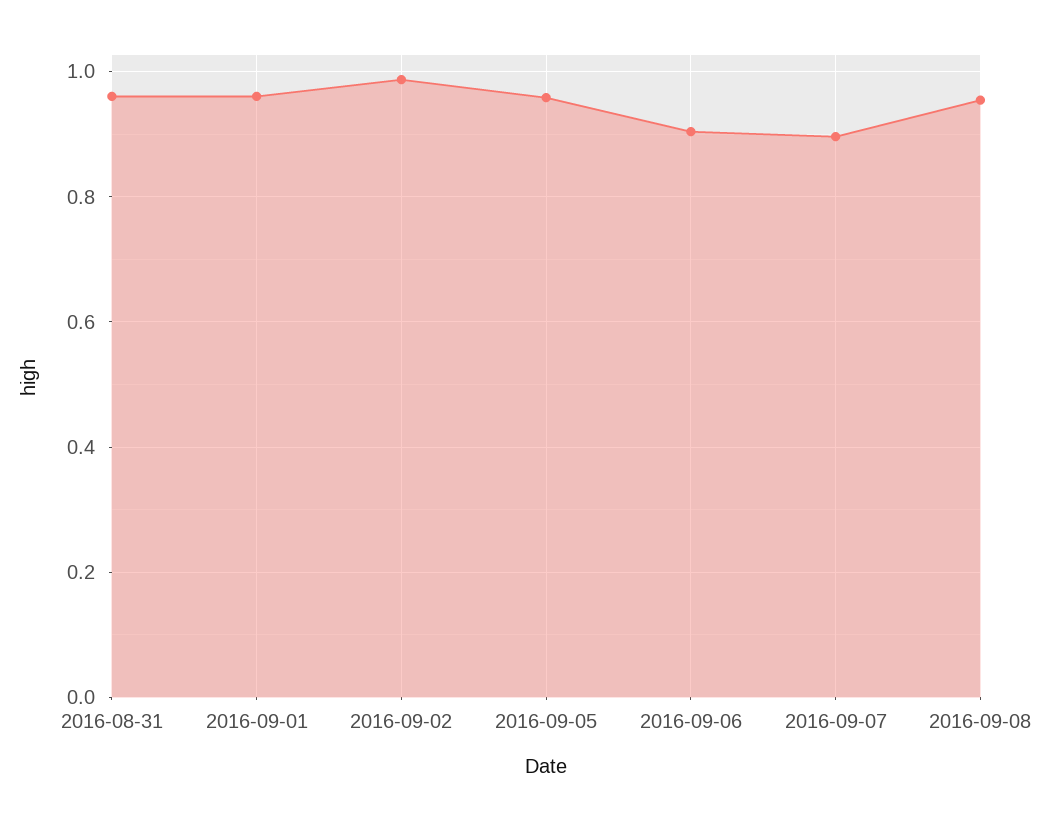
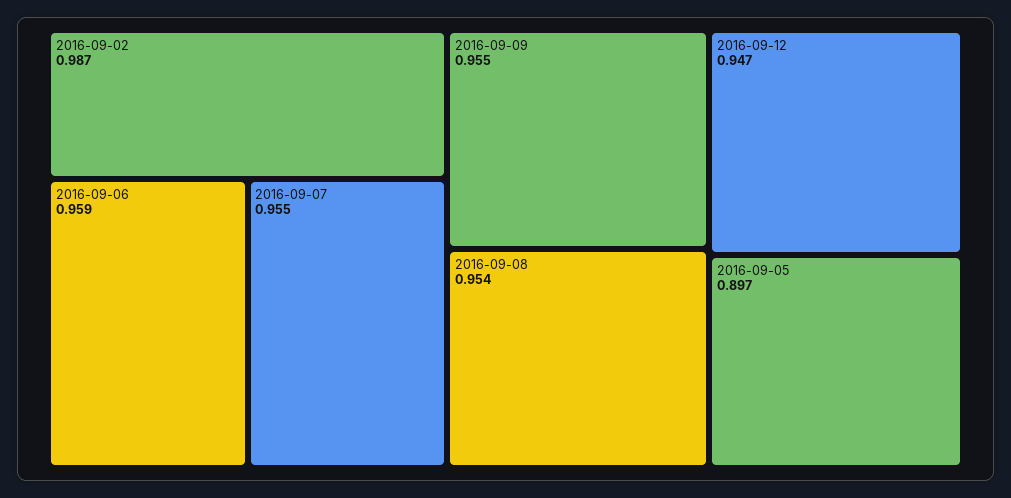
2016-08-31: 0.96 -> none
2016-09-01: 0.96 -> none
2016-09-05: 0.96 -> 0.897
2016-09-06: 0.9 -> 0.959
2016-09-07: 0.9 -> 0.955
2016-09-09: none -> 0.955
2016-09-12: none -> 0.947

